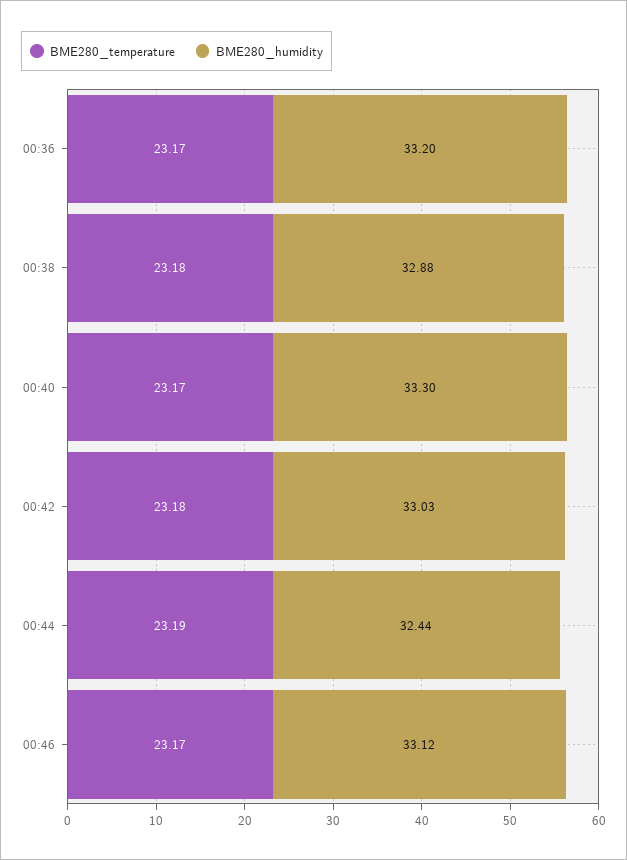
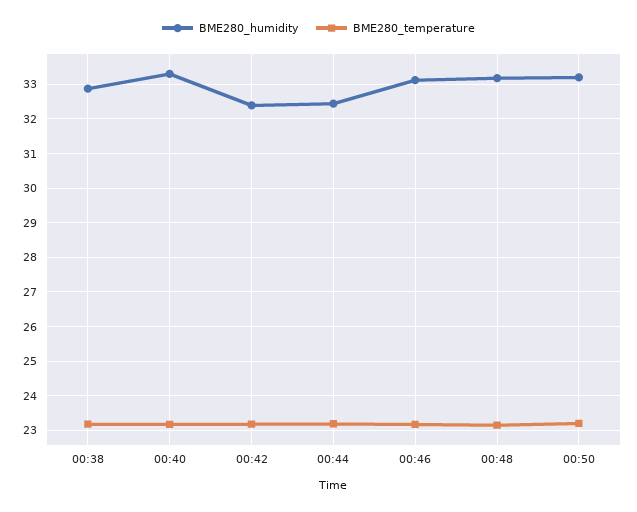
BME280_temperature, 00:36: 23.17 -> none
BME280_humidity, 00:36: 33.2 -> none
BME280_humidity, 00:42: 33.03 -> 32.4
BME280_humidity, 00:48: none -> 33.2
BME280_temperature, 00:48: none -> 23.2
BME280_humidity, 00:50: none -> 33.2
BME280_temperature, 00:50: none -> 23.2

